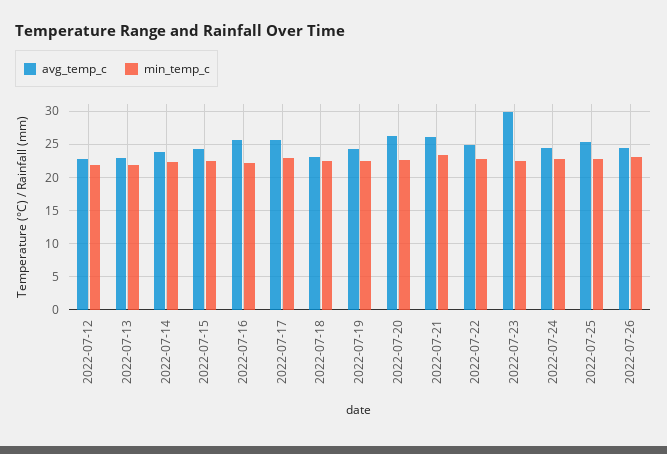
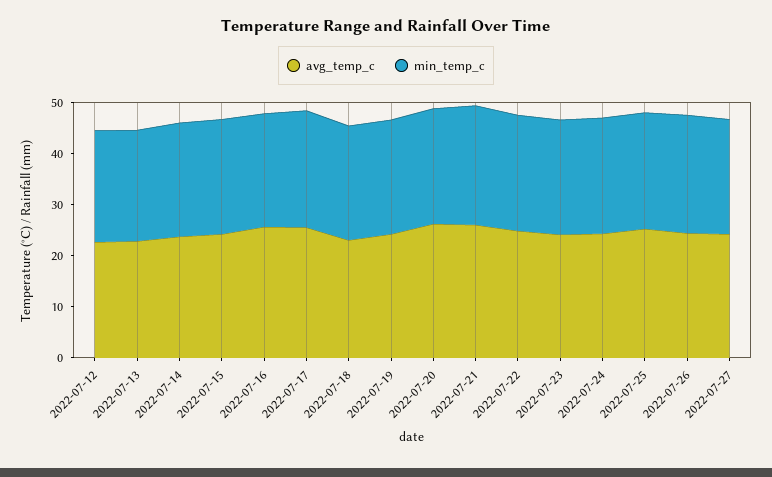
avg_temp_c, 2022-07-23: 30 -> 24
avg_temp_c, 2022-07-27: none -> 24
min_temp_c, 2022-07-27: none -> 22

